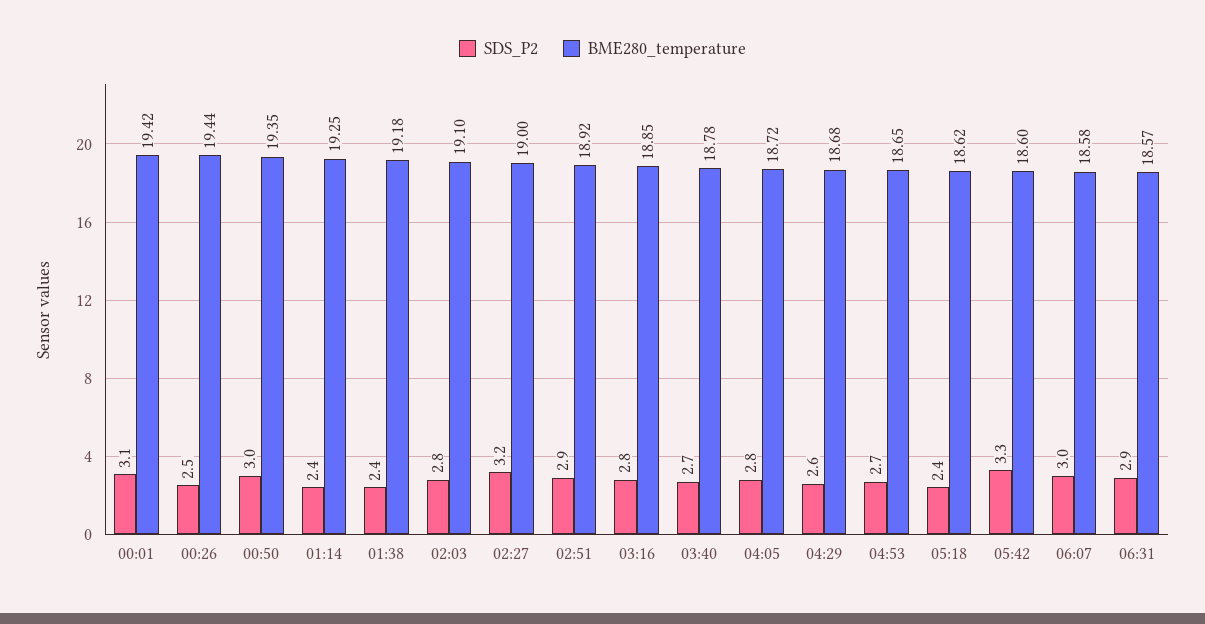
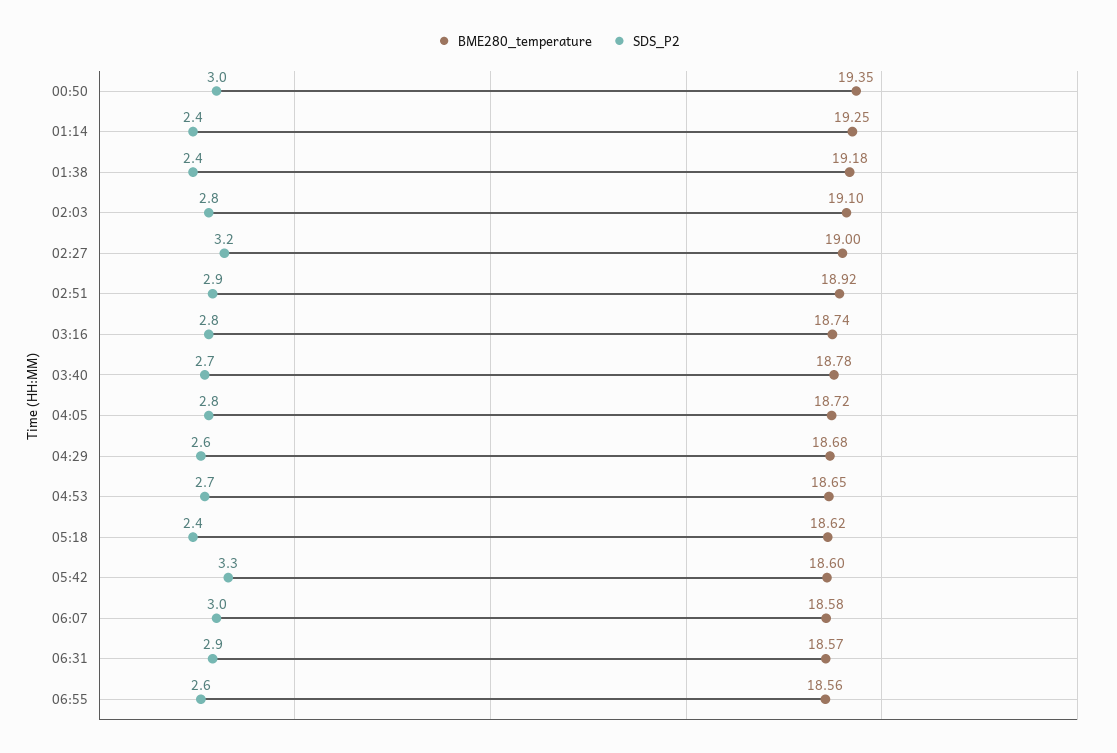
SDS_P2, 00:01: 3.1 -> none
BME280_temperature, 00:01: 19.42 -> none
SDS_P2, 00:26: 2.5 -> none
BME280_temperature, 00:26: 19.44 -> none
BME280_temperature, 03:16: 18.85 -> 18.74
BME280_temperature, 06:55: none -> 18.56
SDS_P2, 06:55: none -> 2.6

